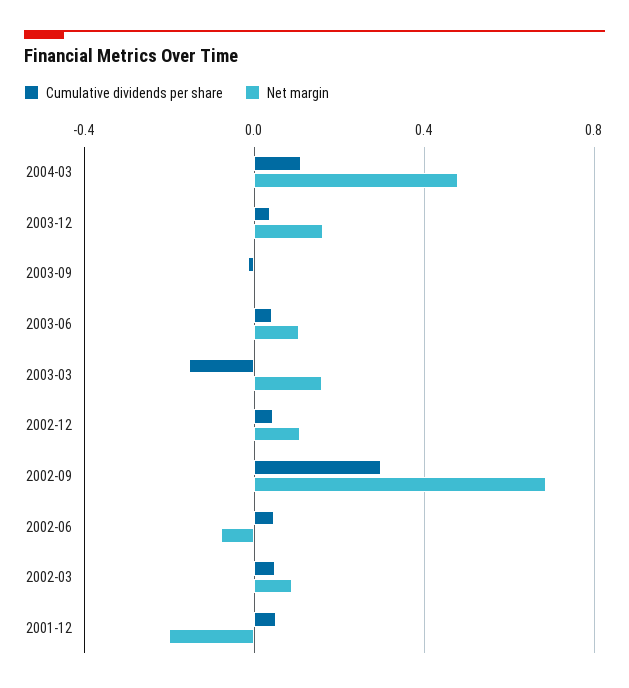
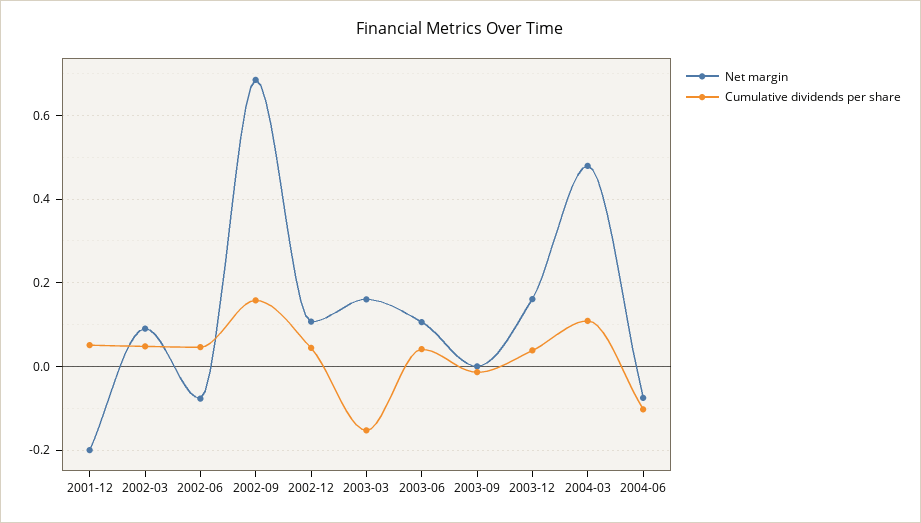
Cumulative dividends per share, 2002-09: 0.3 -> 0.16
Net margin, 2004-06: none -> -0.08
Cumulative dividends per share, 2004-06: none -> -0.1

